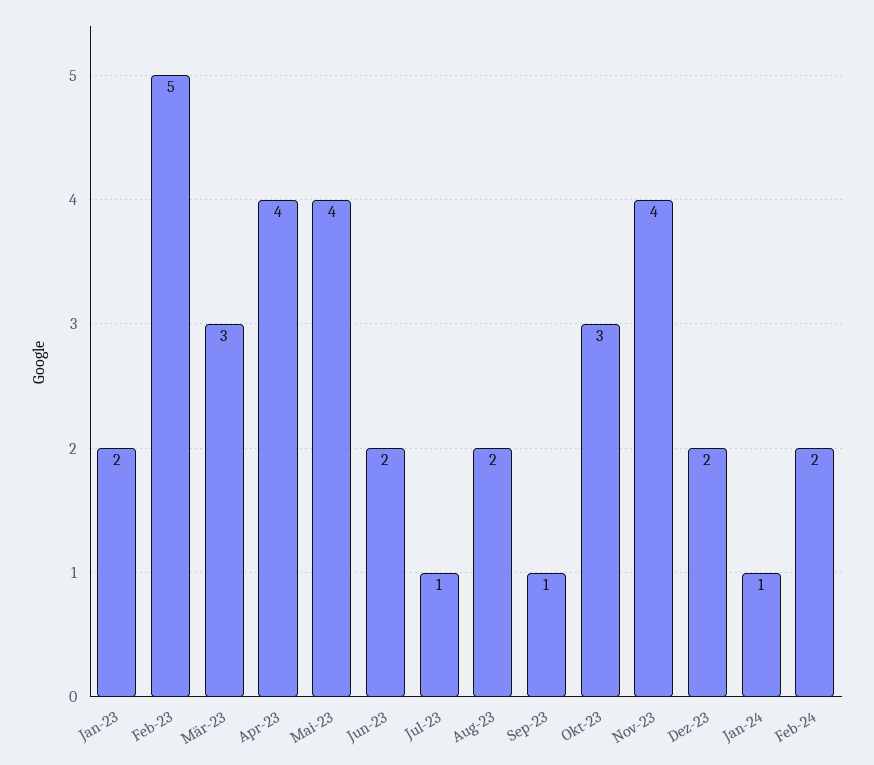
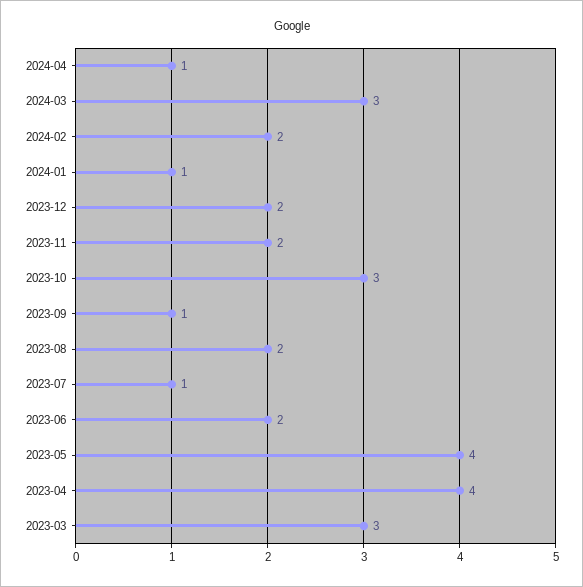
Jan-23: 2 -> none
Feb-23: 5 -> none
Nov-23: 4 -> 2
2024-04: none -> 1
2024-03: none -> 3

